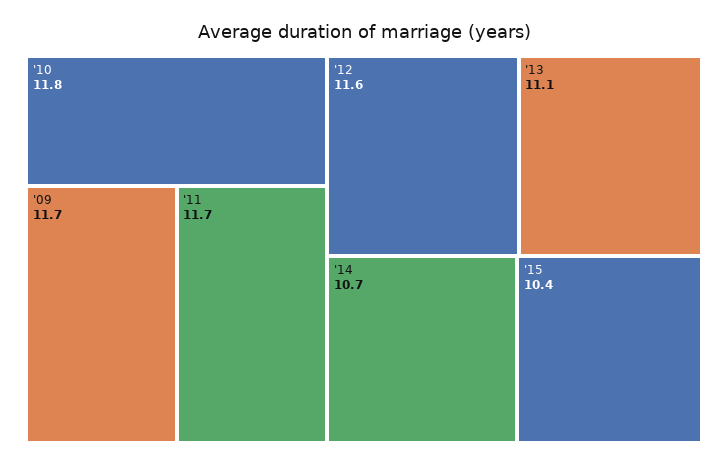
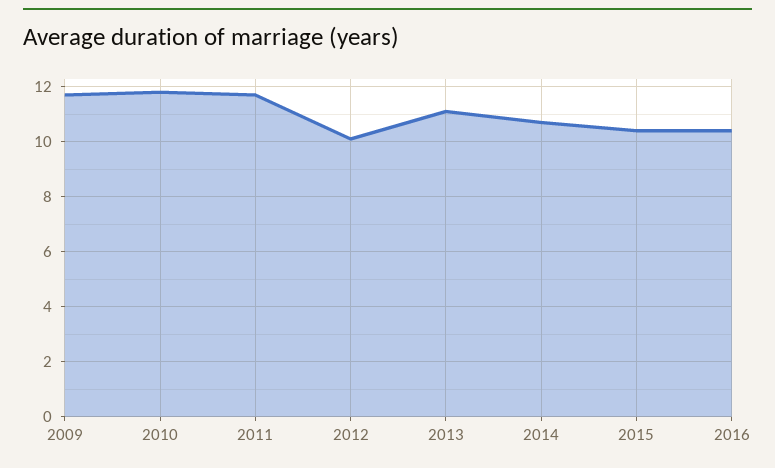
'12: 11.6 -> 10
2016: none -> 10.5

